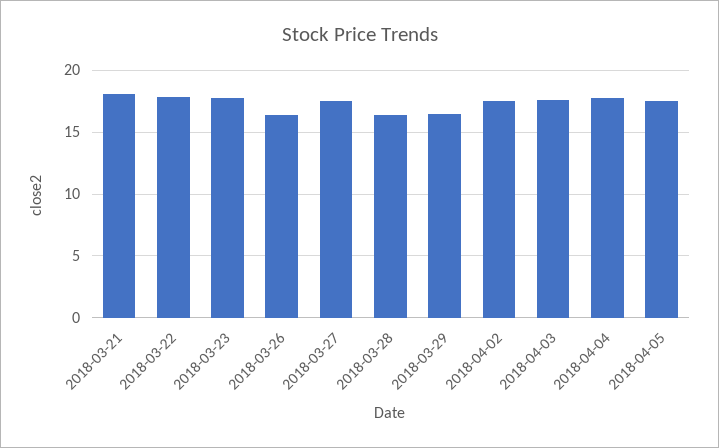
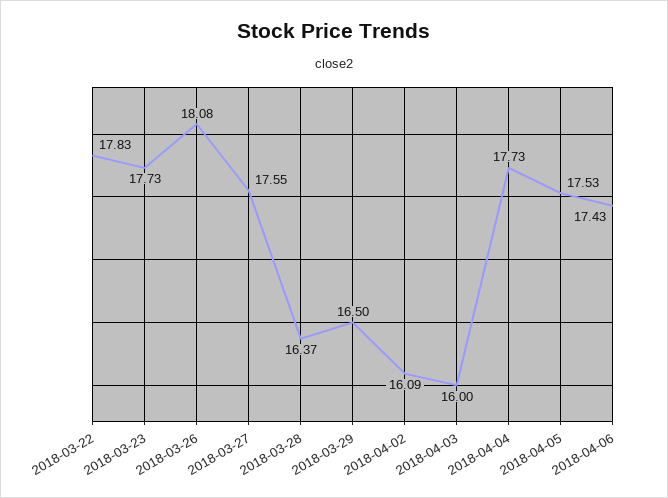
2018-03-21: 18 -> none
2018-03-26: 16.5 -> 18.08
2018-04-02: 17.5 -> 16.09
2018-04-03: 17.5 -> 16
2018-04-06: none -> 17.43

